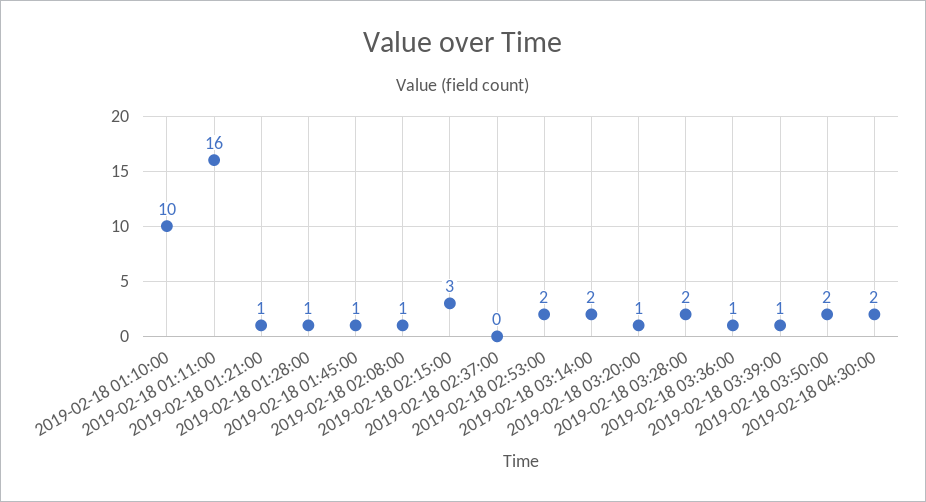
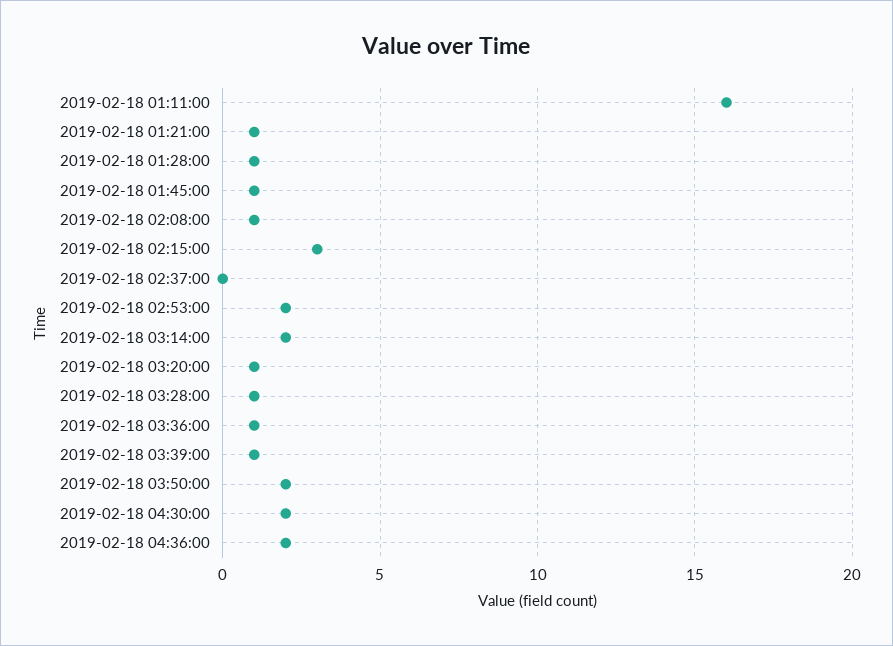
2019-02-18 01:10:00: 10 -> none
2019-02-18 03:28:00: 2 -> 1
2019-02-18 04:36:00: none -> 2

